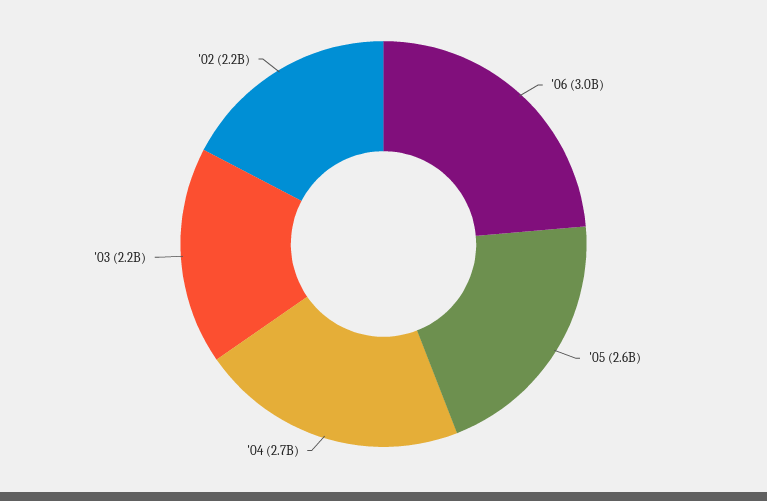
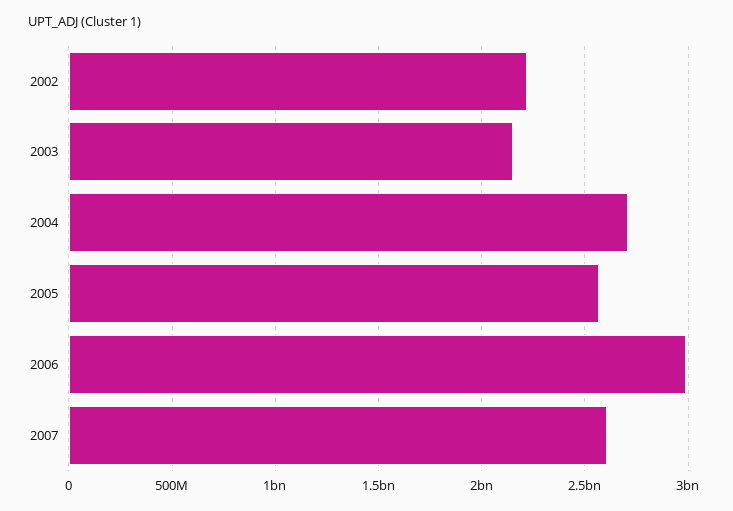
2007: none -> 2600000000

